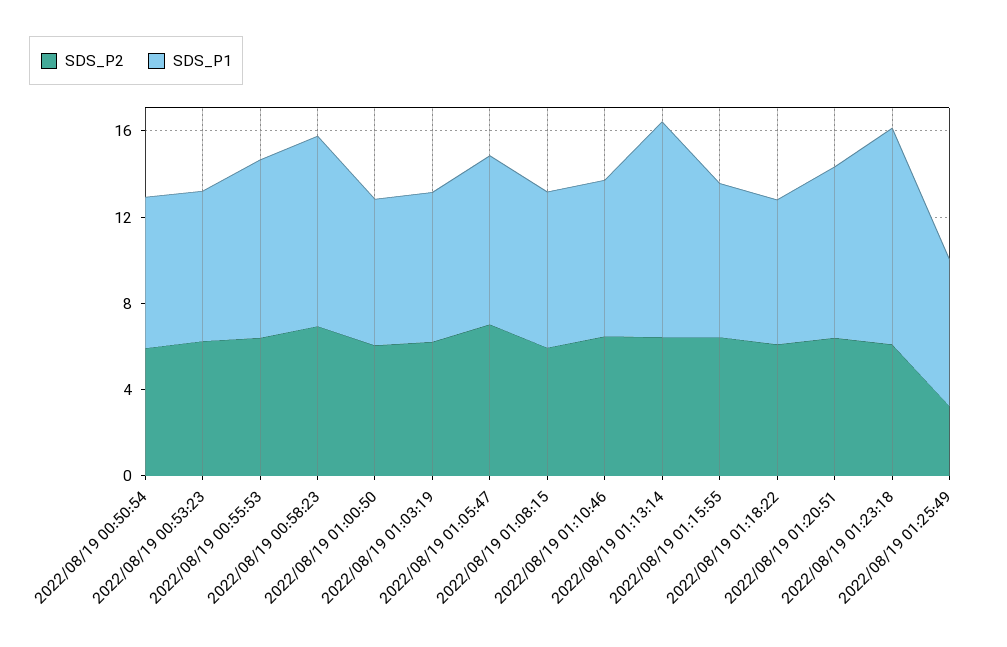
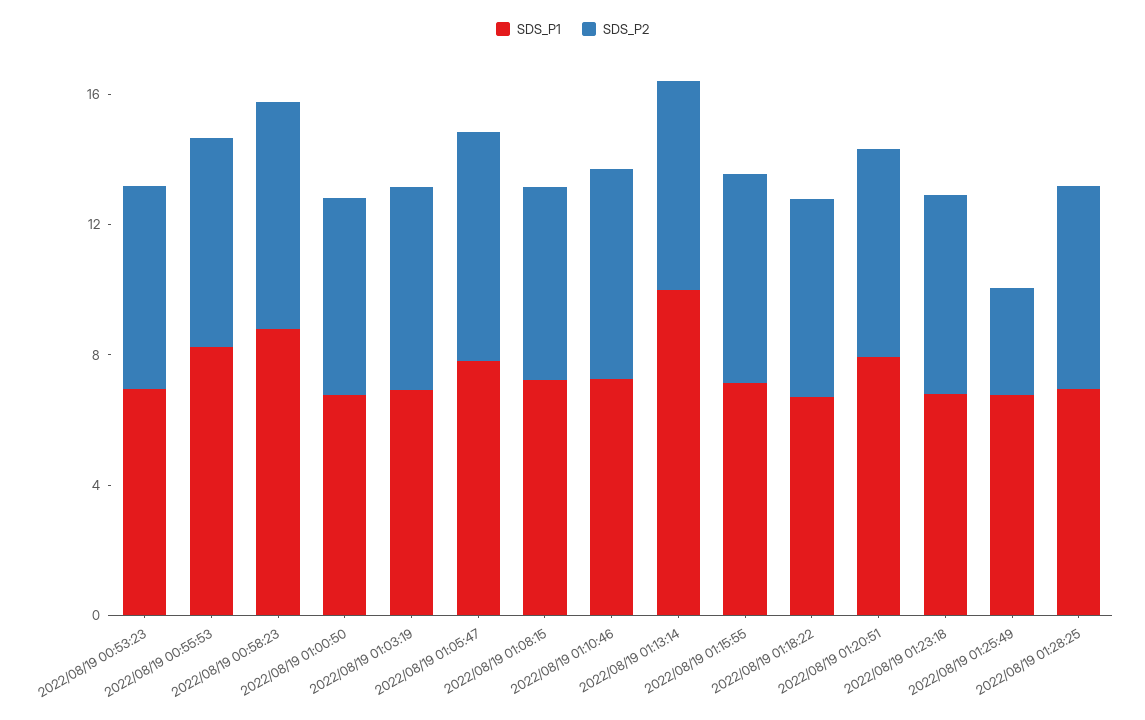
SDS_P2, 2022/08/19 00:50:54: 6 -> none
SDS_P1, 2022/08/19 00:50:54: 7 -> none
SDS_P1, 2022/08/19 01:23:18: 10 -> 7
SDS_P1, 2022/08/19 01:28:25: none -> 7
SDS_P2, 2022/08/19 01:28:25: none -> 6

